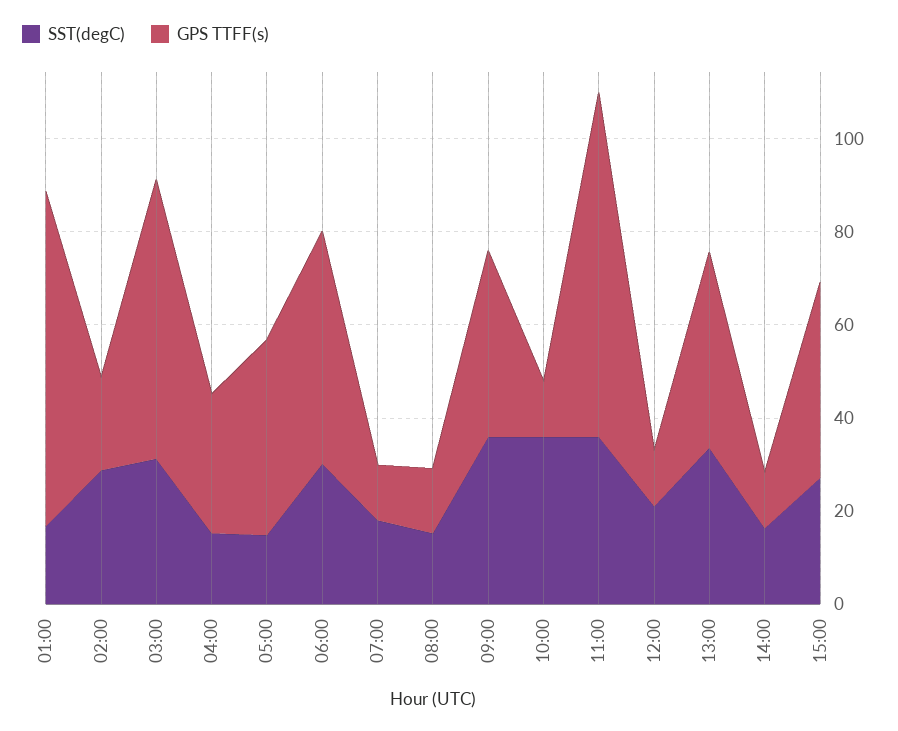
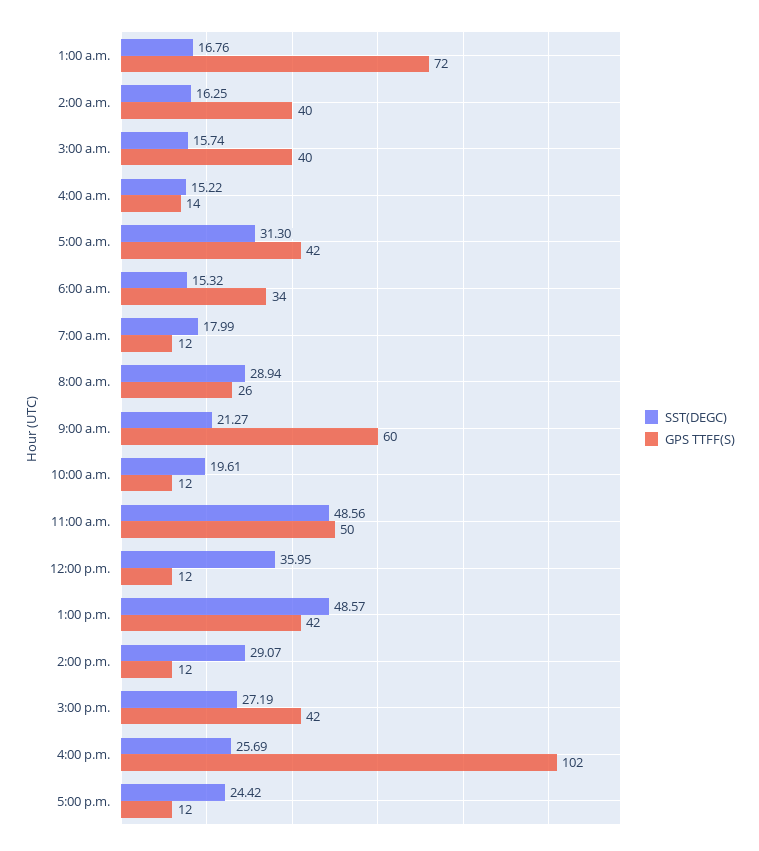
SST(degC), 02:00: 30 -> 16.25
GPS TTFF(s), 02:00: 20 -> 40
SST(degC), 03:00: 30 -> 15.74
GPS TTFF(s), 03:00: 60 -> 40
GPS TTFF(s), 04:00: 30 -> 14
SST(degC), 05:00: 15 -> 31.3
SST(degC), 06:00: 30 -> 15.32
GPS TTFF(s), 06:00: 50 -> 34
SST(degC), 08:00: 15 -> 28.94
GPS TTFF(s), 08:00: 15 -> 26
SST(degC), 09:00: 35 -> 21.27
GPS TTFF(s), 09:00: 40 -> 60
SST(degC), 10:00: 35 -> 19.61
SST(degC), 11:00: 35 -> 48.56
GPS TTFF(s), 11:00: 75 -> 50
SST(degC), 12:00: 20 -> 35.95
SST(degC), 13:00: 35 -> 48.57
SST(degC), 14:00: 15 -> 29.07
SST(degC), 4:00 p.m.: none -> 25.69
GPS TTFF(s), 4:00 p.m.: none -> 102
SST(degC), 5:00 p.m.: none -> 24.42
GPS TTFF(s), 5:00 p.m.: none -> 12

